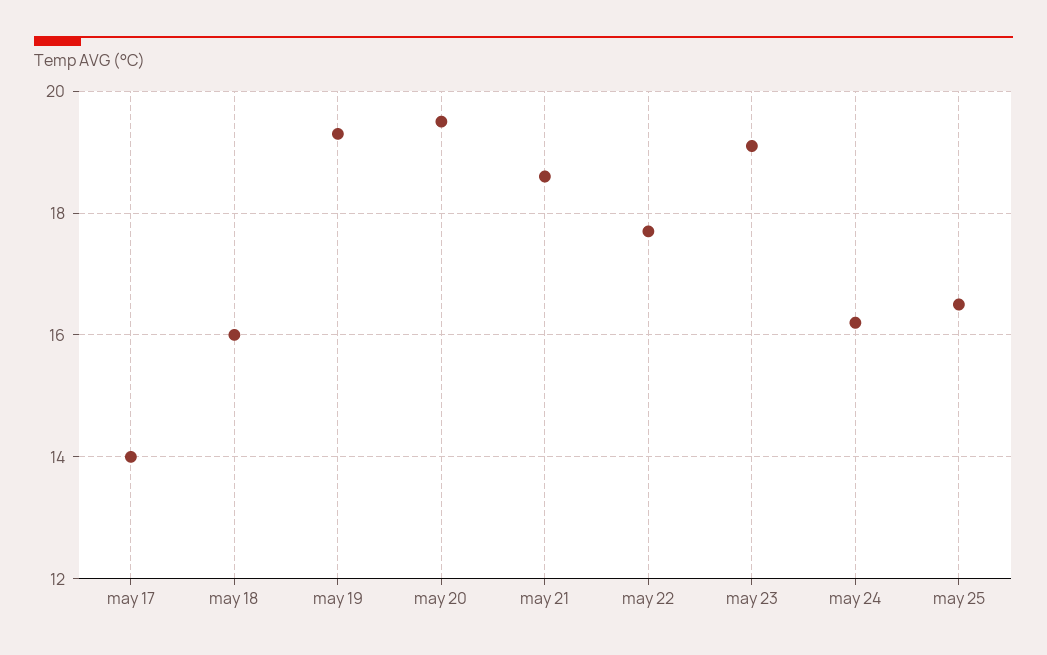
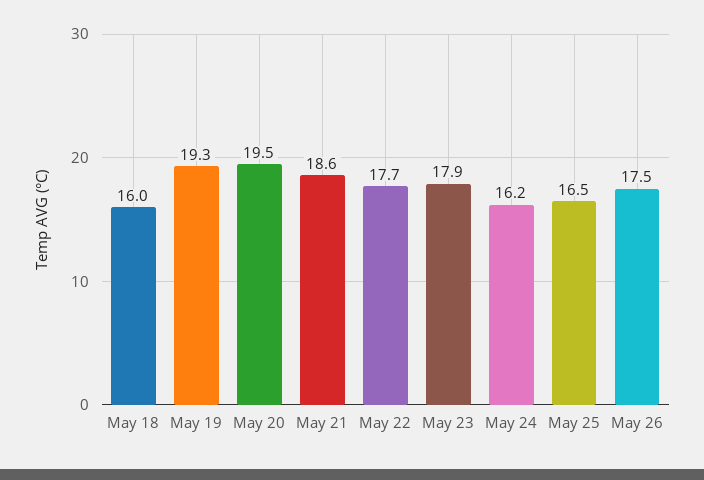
may 17: 14 -> none
may 23: 19 -> 17.9
May 26: none -> 17.5

